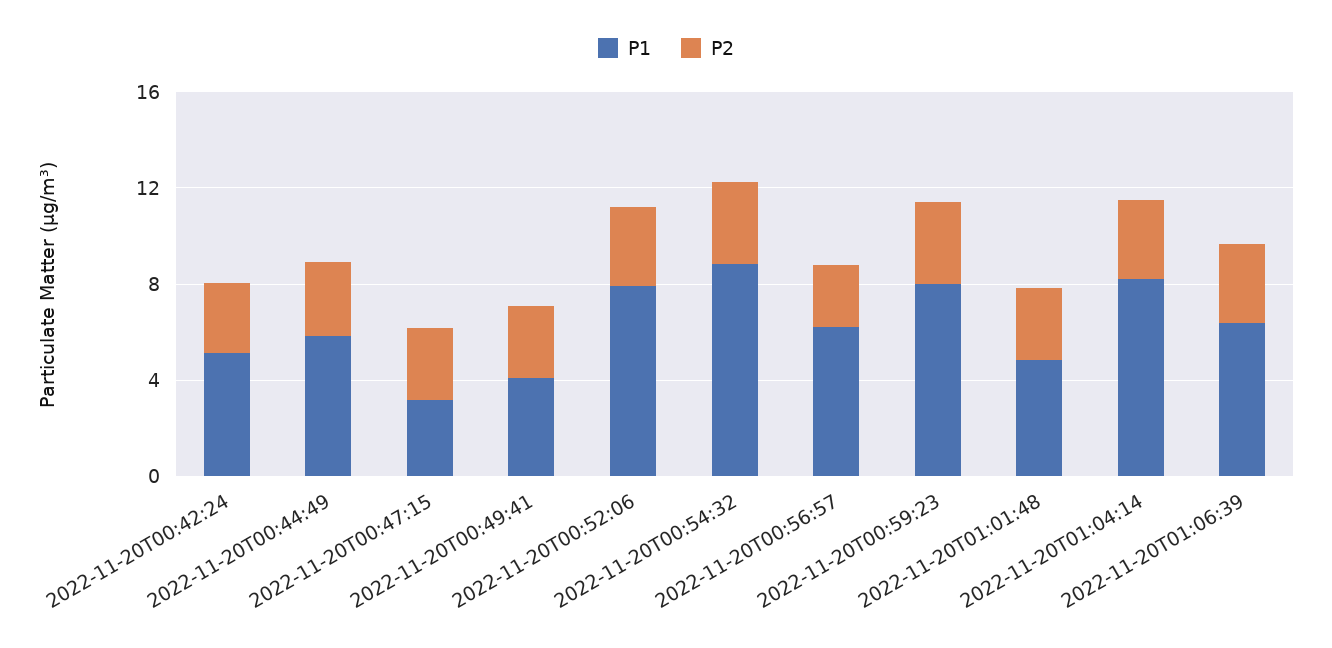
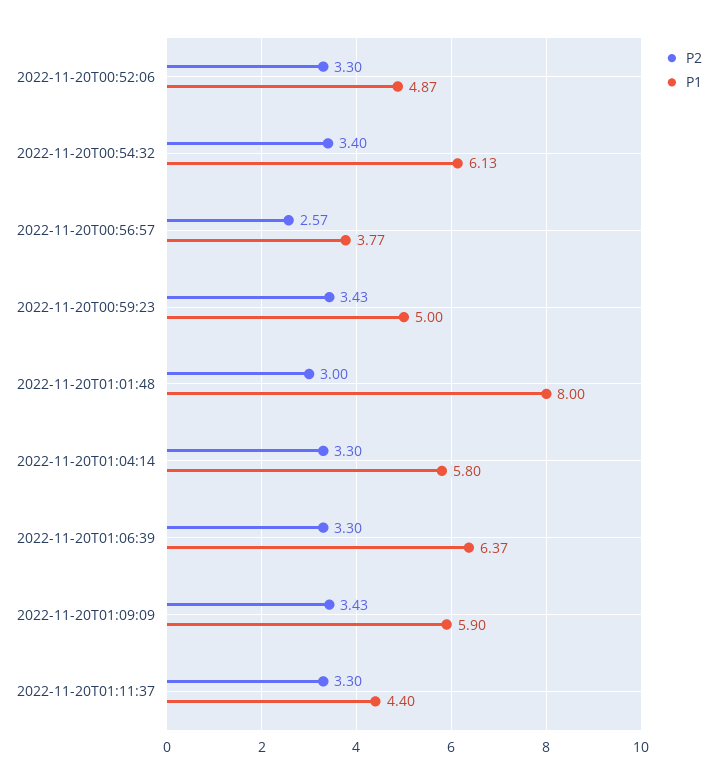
P1, 2022-11-20T00:42:24: 5 -> none
P2, 2022-11-20T00:42:24: 3 -> none
P1, 2022-11-20T00:44:49: 6 -> none
P2, 2022-11-20T00:44:49: 3 -> none
P1, 2022-11-20T00:47:15: 3 -> none
P2, 2022-11-20T00:47:15: 3 -> none
P1, 2022-11-20T00:49:41: 4 -> none
P2, 2022-11-20T00:49:41: 3 -> none
P1, 2022-11-20T00:52:06: 8 -> 4.87
P1, 2022-11-20T00:54:32: 9 -> 6.13
P1, 2022-11-20T00:56:57: 6 -> 3.77
P1, 2022-11-20T00:59:23: 8 -> 5
P1, 2022-11-20T01:01:48: 5 -> 8
P1, 2022-11-20T01:04:14: 8 -> 5.8
P2, 2022-11-20T01:09:09: none -> 3.43
P1, 2022-11-20T01:09:09: none -> 5.9
P2, 2022-11-20T01:11:37: none -> 3.3
P1, 2022-11-20T01:11:37: none -> 4.4

